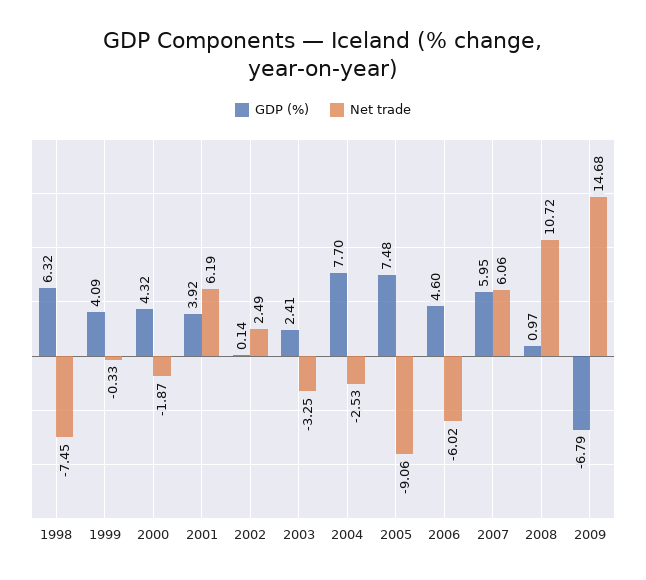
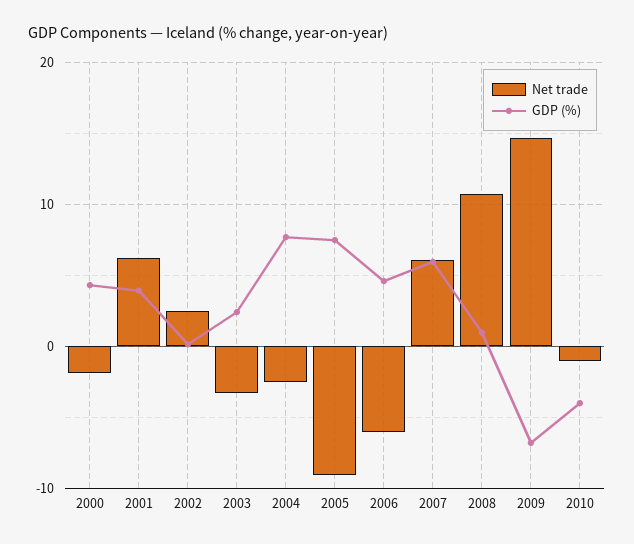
GDP (%), 1998: 6.32 -> none
Net trade, 1998: -7.45 -> none
GDP (%), 1999: 4.09 -> none
Net trade, 1999: -0.33 -> none
Net trade, 2010: none -> -1
GDP (%), 2010: none -> -4

